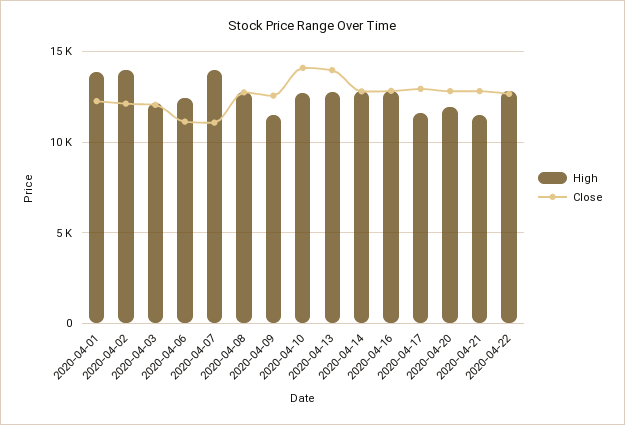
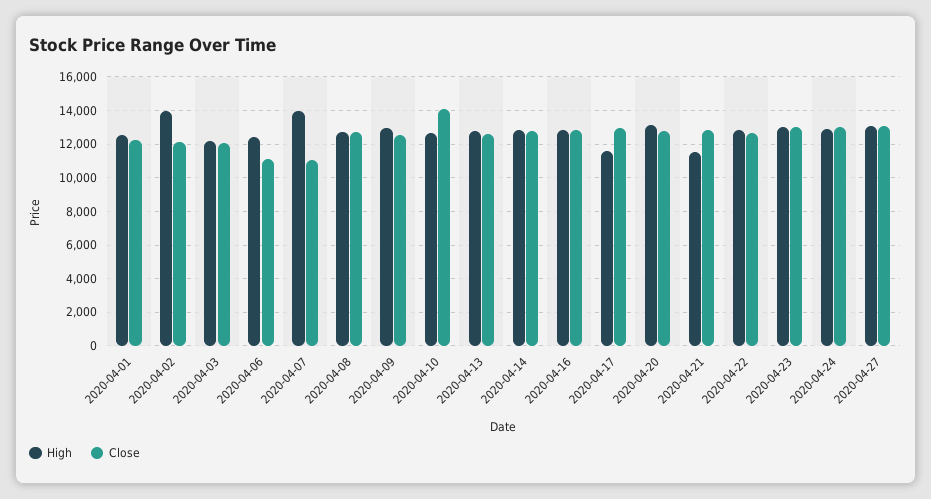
High, 2020-04-01: 14000 -> 12500
High, 2020-04-09: 11500 -> 13000
Close, 2020-04-13: 14000 -> 12500
High, 2020-04-20: 12000 -> 13000
High, 2020-04-23: none -> 13000
Close, 2020-04-23: none -> 13000
High, 2020-04-24: none -> 13000
Close, 2020-04-24: none -> 13000
High, 2020-04-27: none -> 13000
Close, 2020-04-27: none -> 13000

